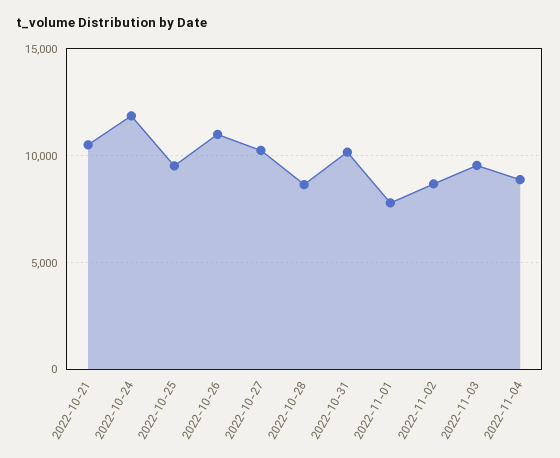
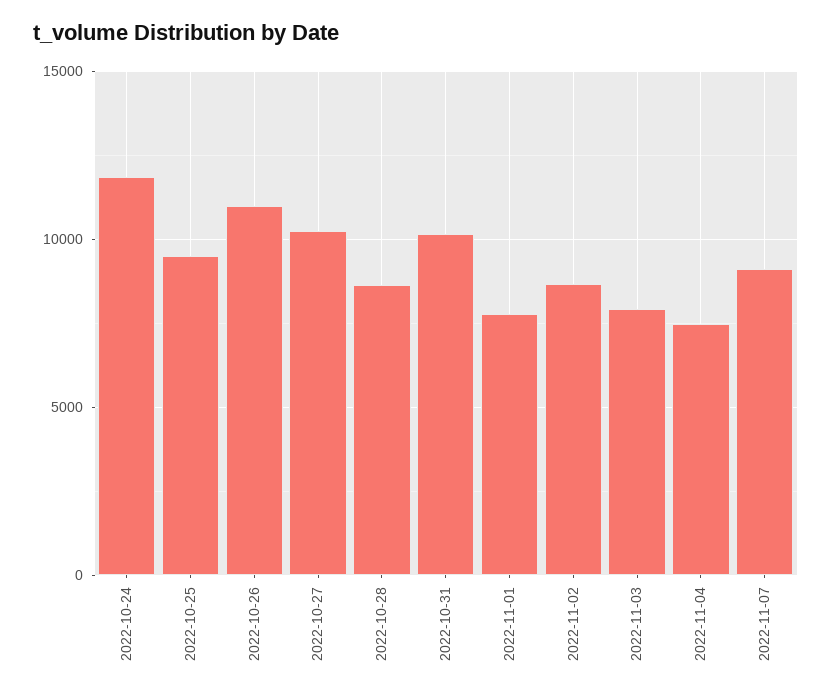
2022-10-21: 10500 -> none
2022-11-03: 9500 -> 8000
2022-11-04: 9000 -> 7500
2022-11-07: none -> 9000

